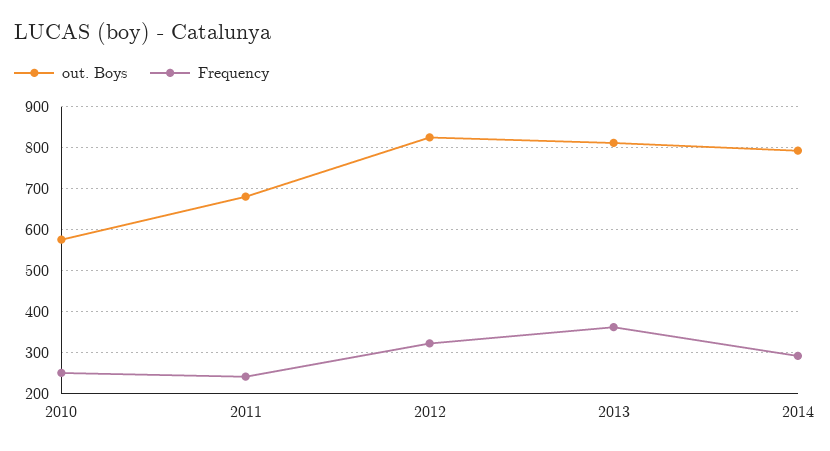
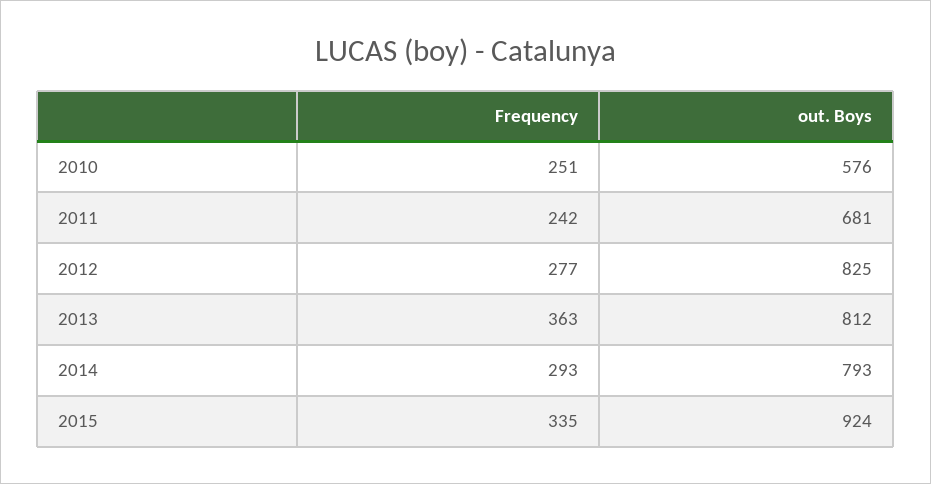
Frequency, 2012: 320 -> 277
Frequency, 2015: none -> 335
out. Boys, 2015: none -> 924

